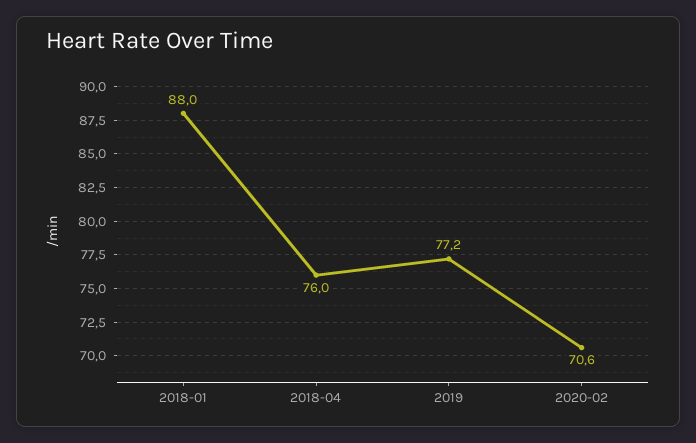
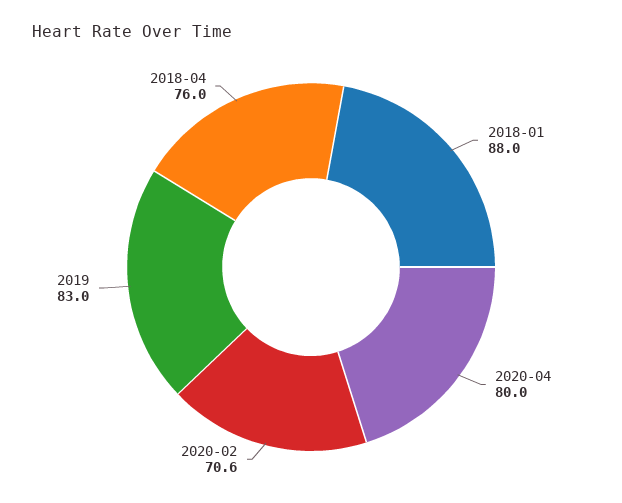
2019: 77.2 -> 83
2020-04: none -> 80

